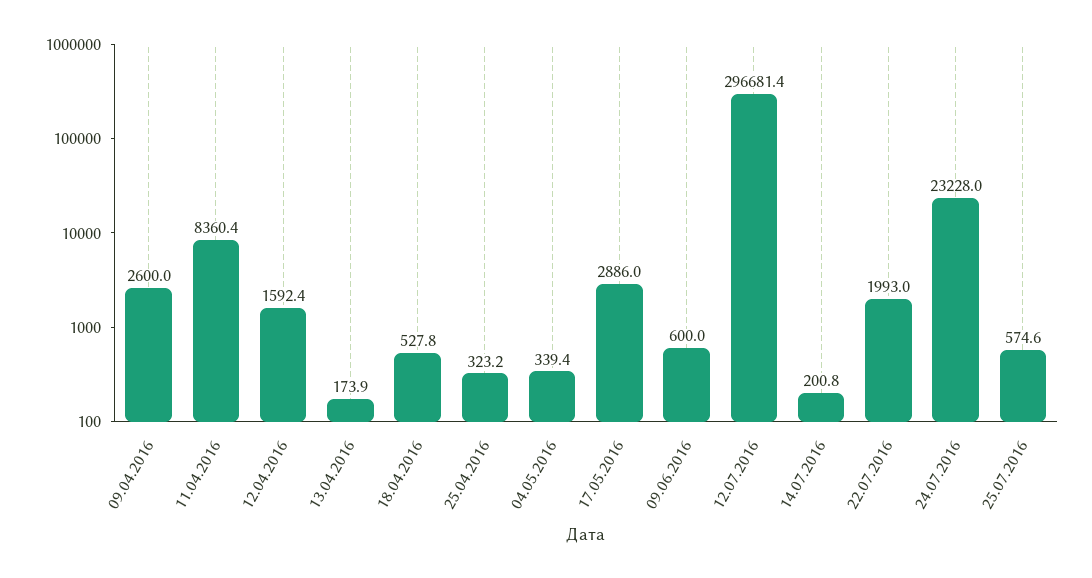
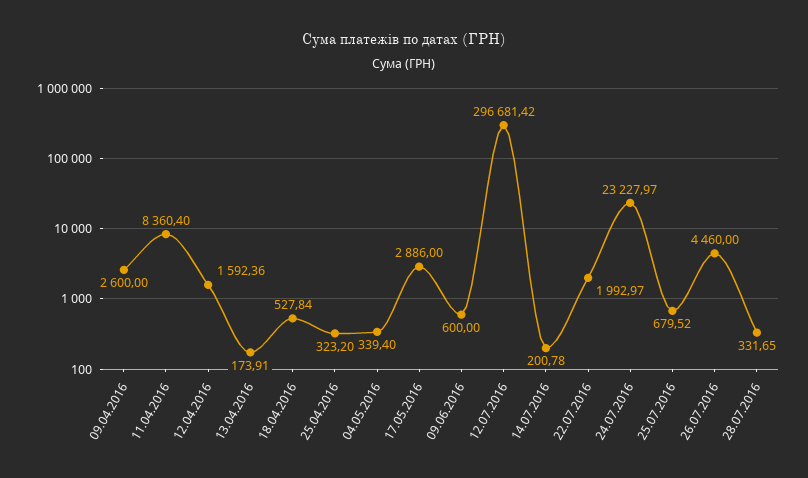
25.07.2016: 574.6 -> 679.52
26.07.2016: none -> 4460
28.07.2016: none -> 331.65

